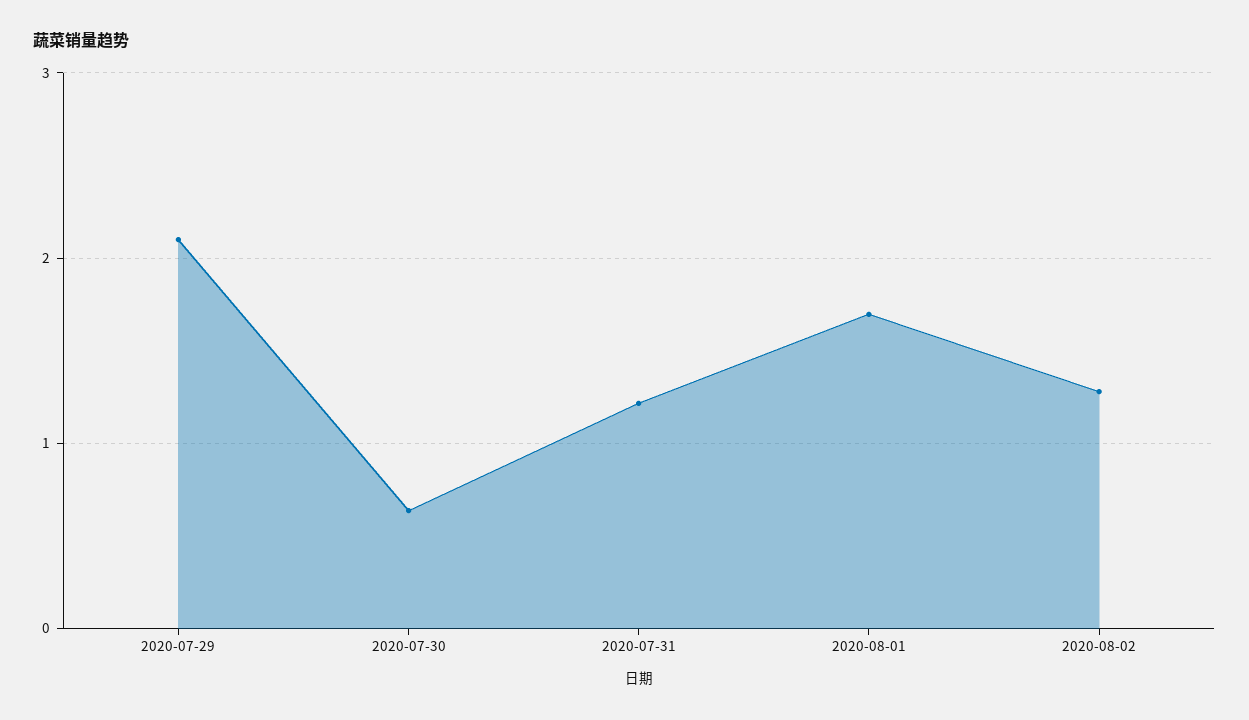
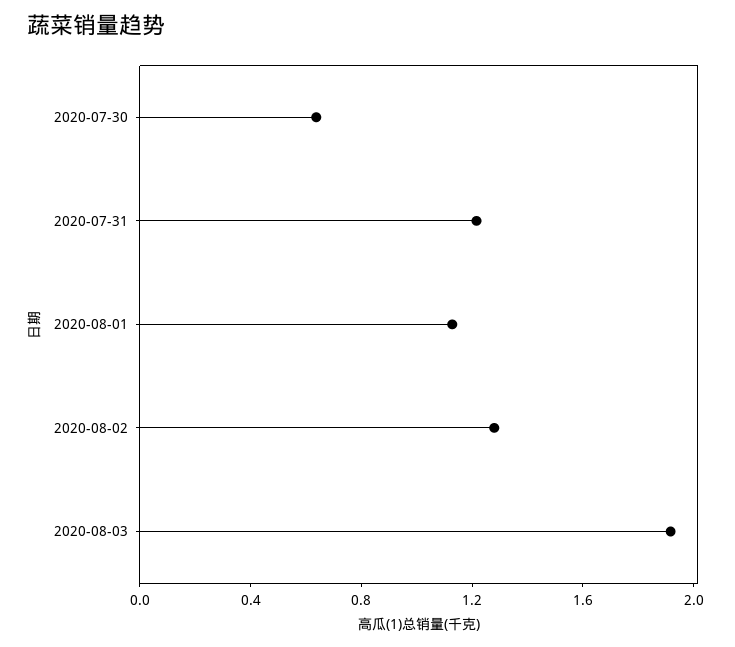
2020-07-29: 2.1 -> none
2020-08-01: 1.7 -> 1.1
2020-08-03: none -> 1.9

